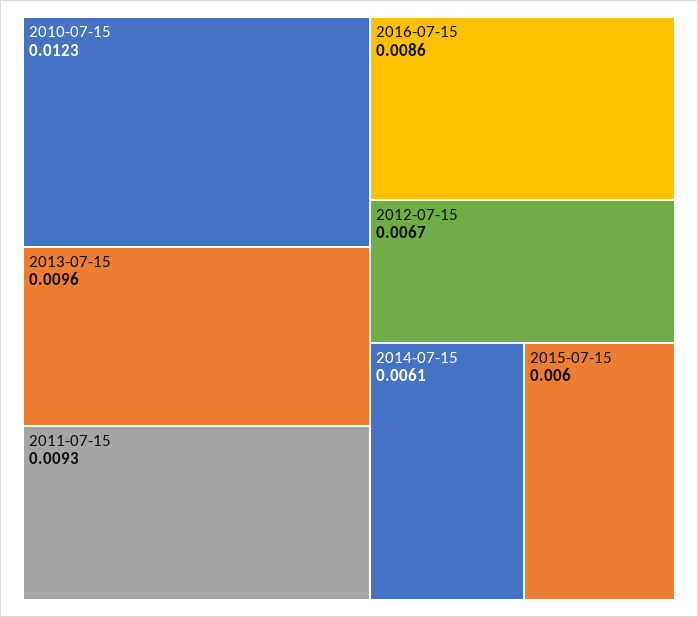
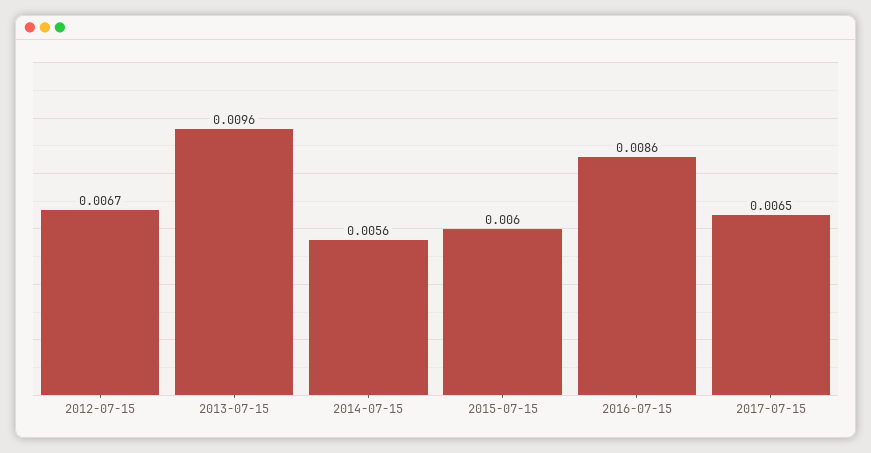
2010-07-15: 0.0123 -> none
2011-07-15: 0.0093 -> none
2014-07-15: 0.0061 -> 0.0056
2017-07-15: none -> 0.0065

